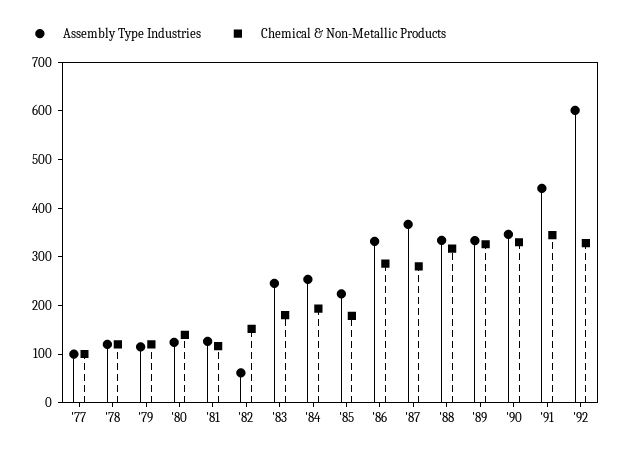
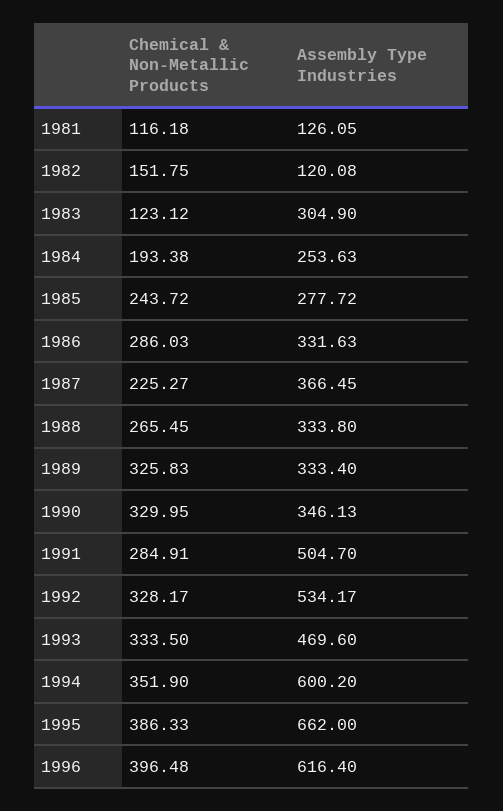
Assembly Type Industries, '77: 100 -> none
Chemical & Non-Metallic Products, '77: 100 -> none
Assembly Type Industries, '78: 120 -> none
Chemical & Non-Metallic Products, '78: 120 -> none
Assembly Type Industries, '79: 120 -> none
Chemical & Non-Metallic Products, '79: 120 -> none
Assembly Type Industries, '80: 120 -> none
Chemical & Non-Metallic Products, '80: 140 -> none
Assembly Type Industries, '82: 60 -> 120.08
Assembly Type Industries, '83: 240 -> 304.9
Chemical & Non-Metallic Products, '83: 180 -> 123.12
Assembly Type Industries, '85: 220 -> 277.72
Chemical & Non-Metallic Products, '85: 180 -> 243.72
Chemical & Non-Metallic Products, '87: 280 -> 225.27
Chemical & Non-Metallic Products, '88: 320 -> 265.45
Assembly Type Industries, '91: 440 -> 504.7
Chemical & Non-Metallic Products, '91: 340 -> 284.91
Assembly Type Industries, '92: 600 -> 534.17
Chemical & Non-Metallic Products, 1993: none -> 333.5
Assembly Type Industries, 1993: none -> 469.6
Chemical & Non-Metallic Products, 1994: none -> 351.9
Assembly Type Industries, 1994: none -> 600.2
Chemical & Non-Metallic Products, 1995: none -> 386.33
Assembly Type Industries, 1995: none -> 662
Chemical & Non-Metallic Products, 1996: none -> 396.48
Assembly Type Industries, 1996: none -> 616.4

